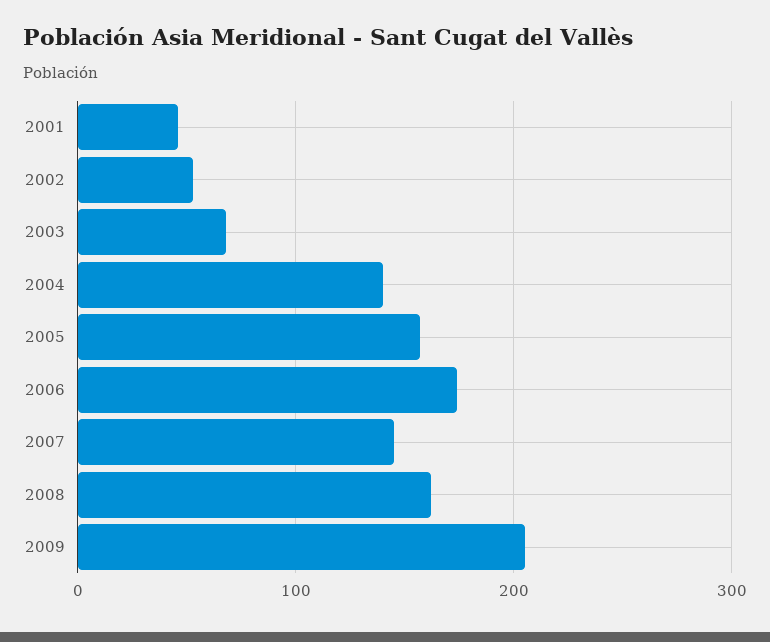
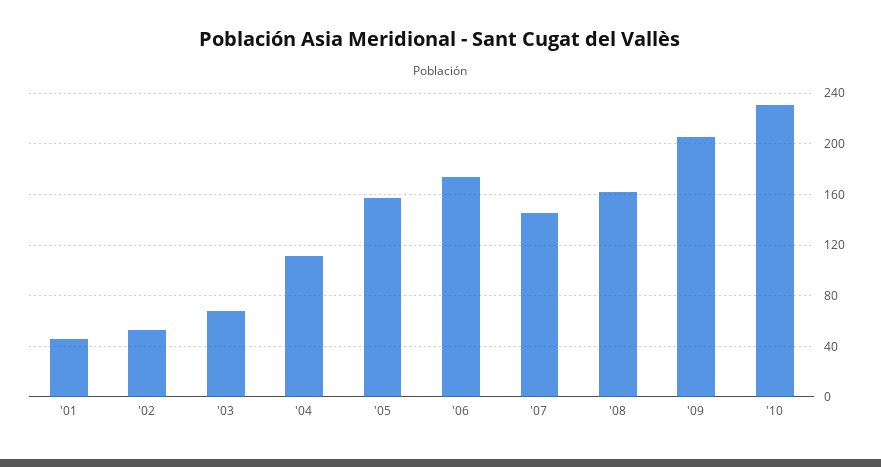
2004: 140 -> 110
'10: none -> 230

